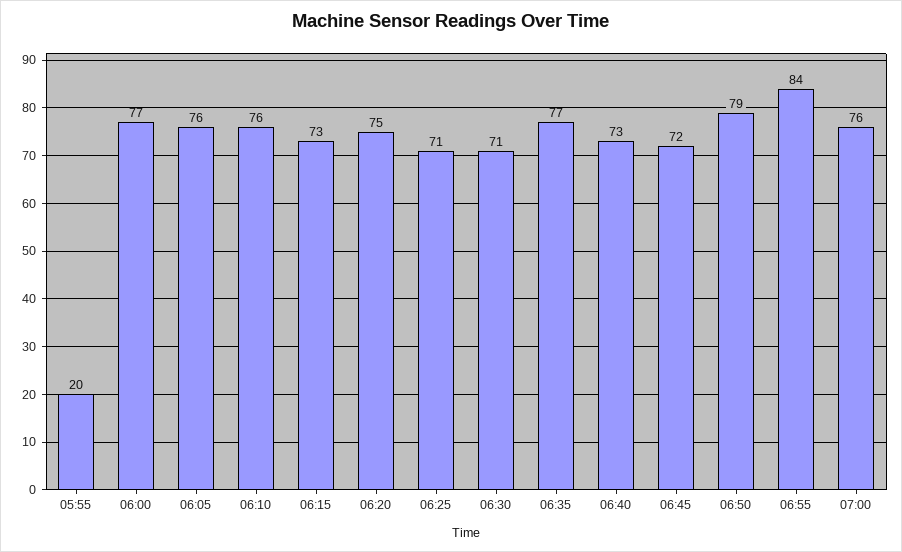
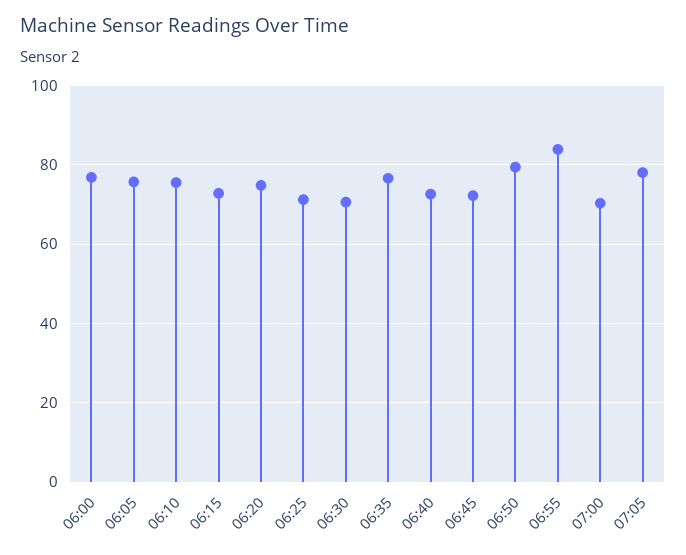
05:55: 20 -> none
07:00: 76 -> 70
07:05: none -> 78

